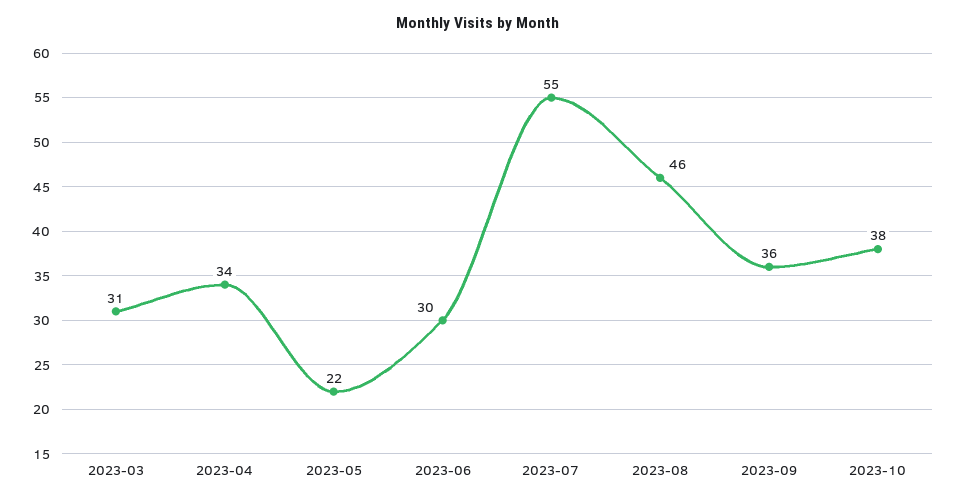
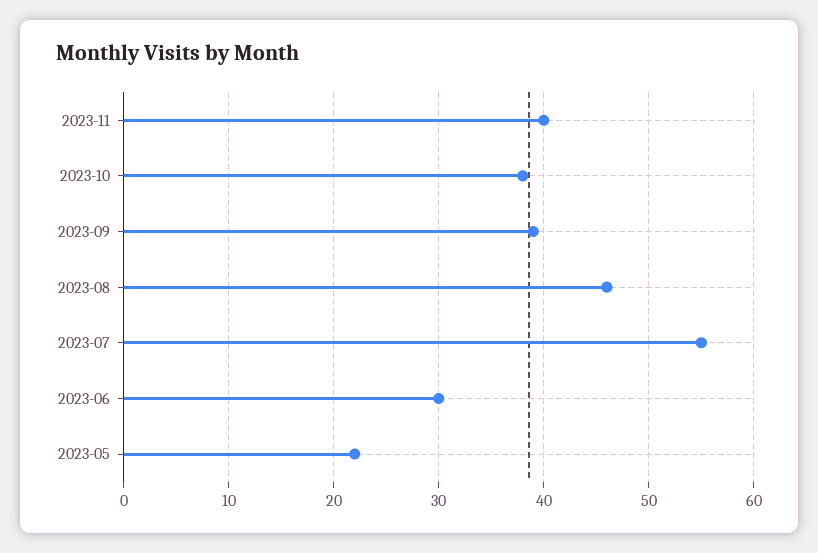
2023-03: 31 -> none
2023-04: 34 -> none
2023-09: 36 -> 39
2023-11: none -> 40

